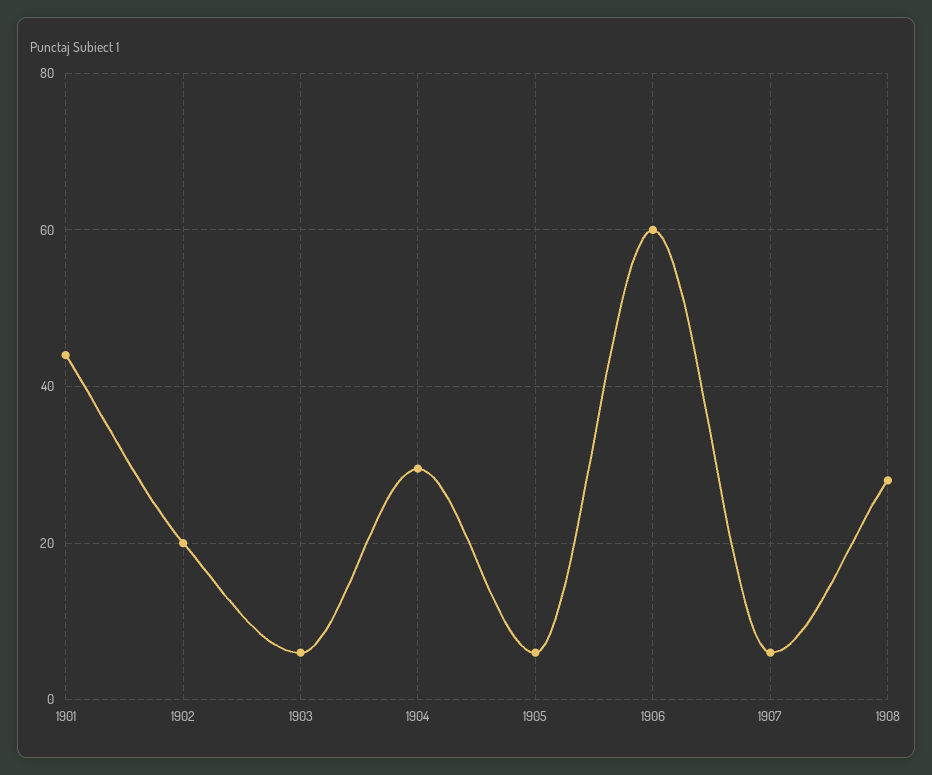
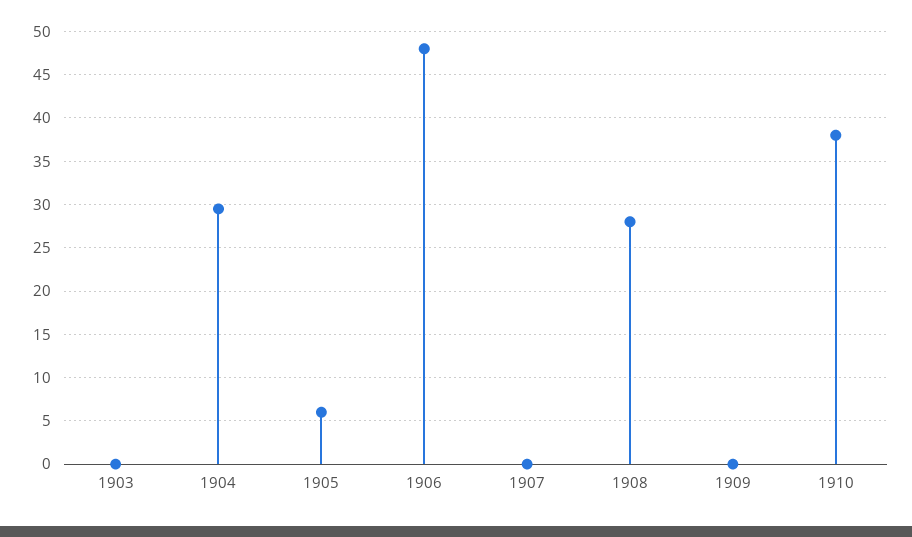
1901: 44 -> none
1902: 20 -> none
1903: 6 -> 0
1906: 60 -> 48
1907: 6 -> 0
1909: none -> 0
1910: none -> 38

